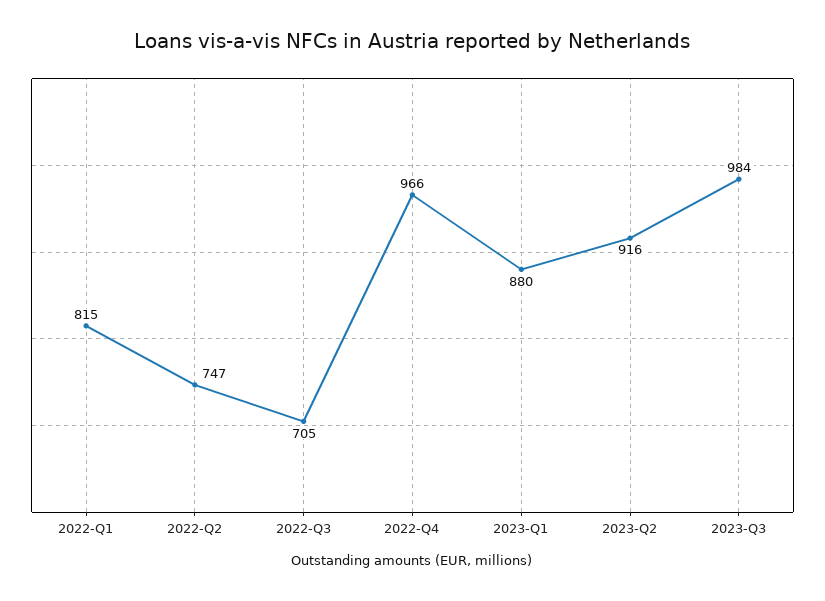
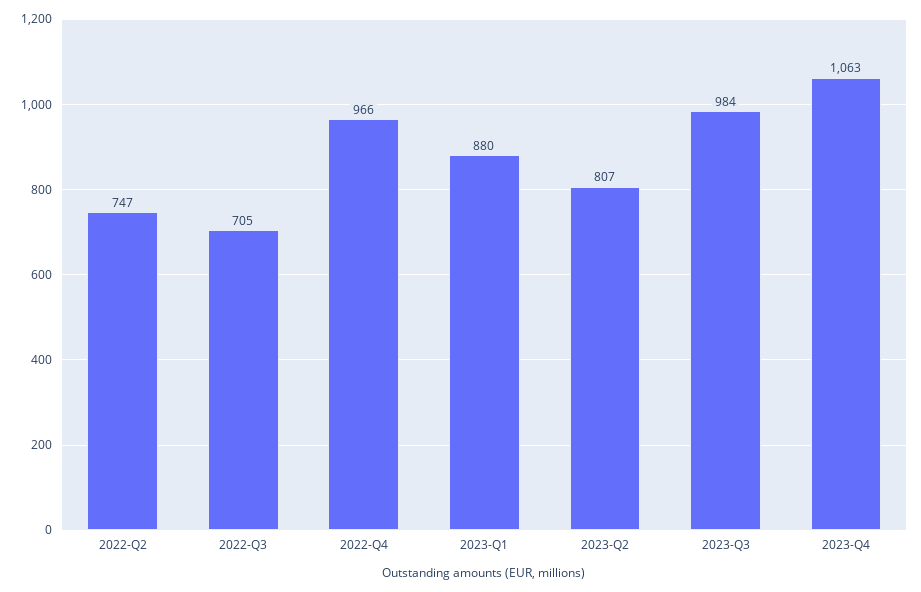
2022-Q1: 815 -> none
2023-Q2: 916 -> 807
2023-Q4: none -> 1063

